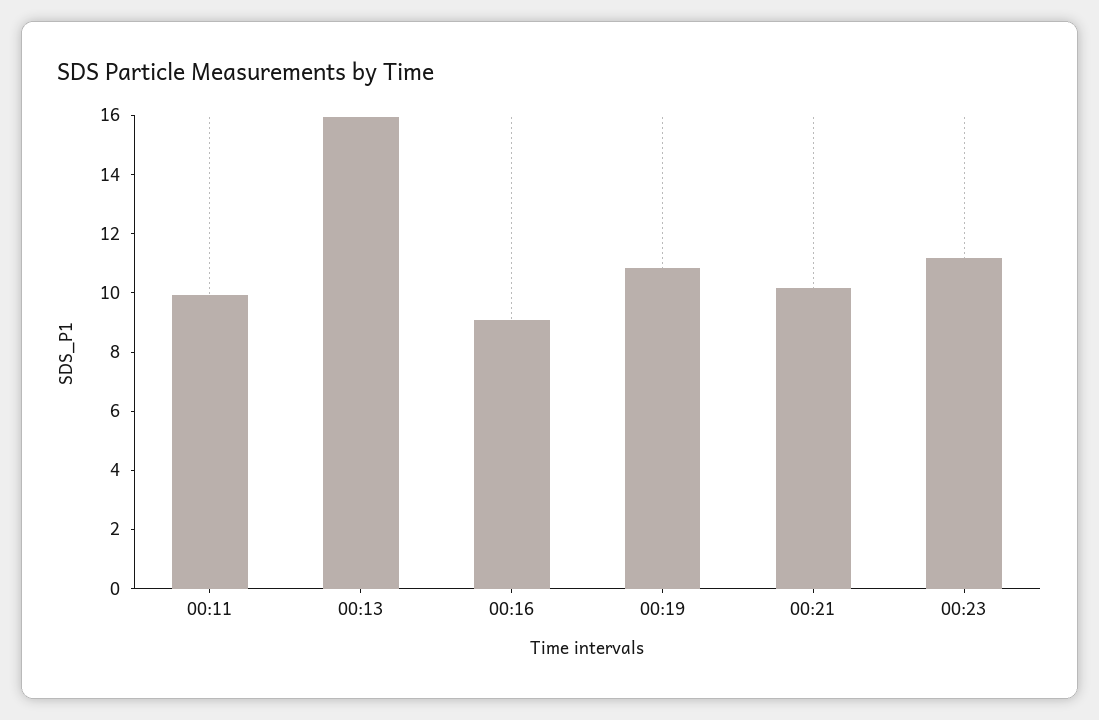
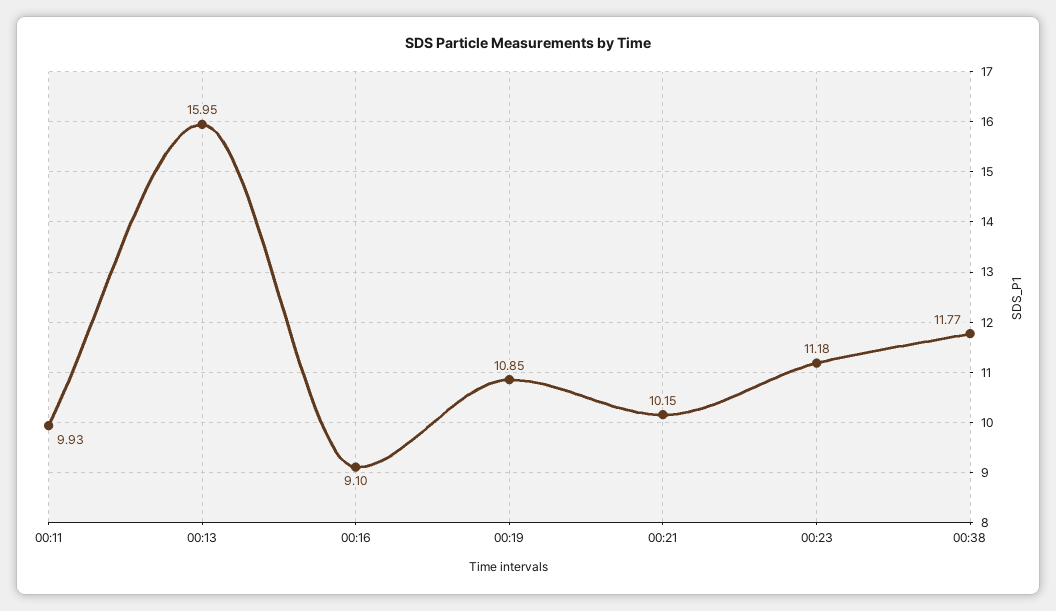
00:38: none -> 11.77

